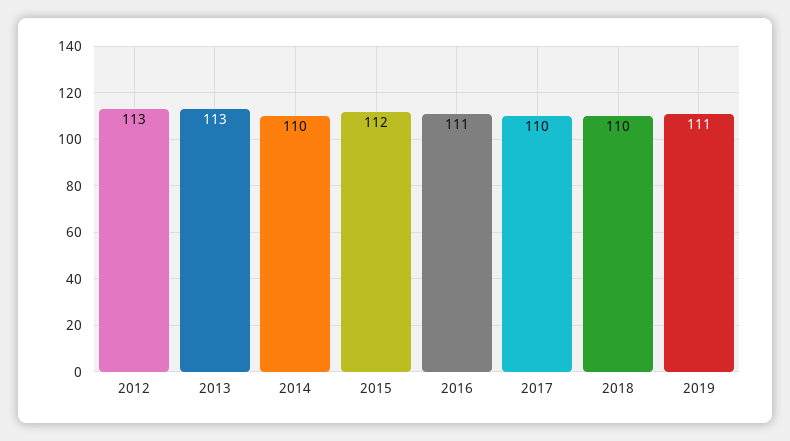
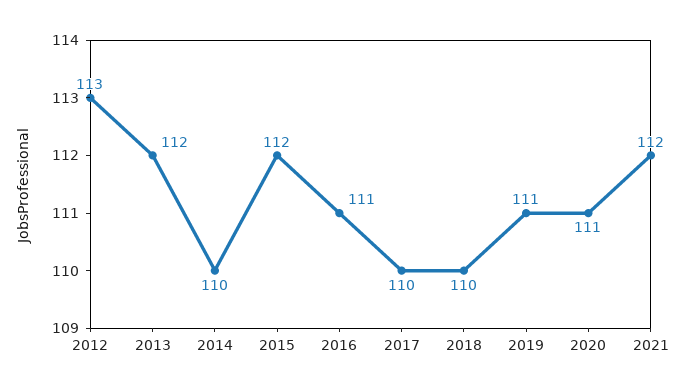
2013: 113 -> 112
2020: none -> 111
2021: none -> 112

